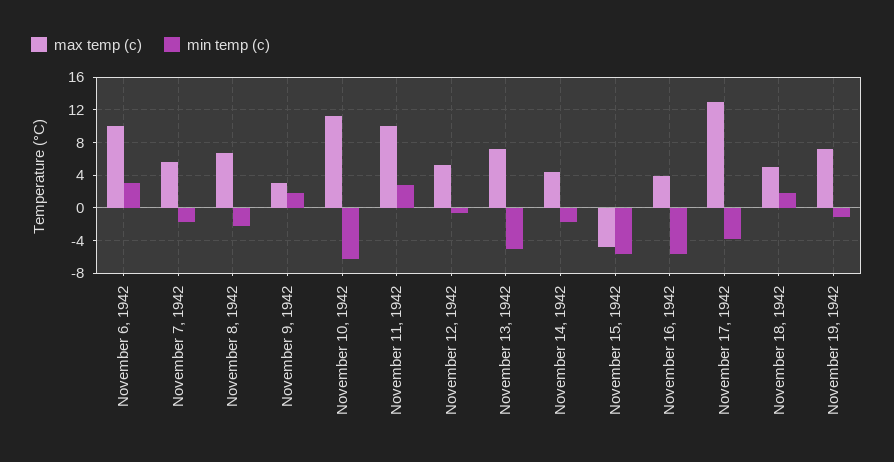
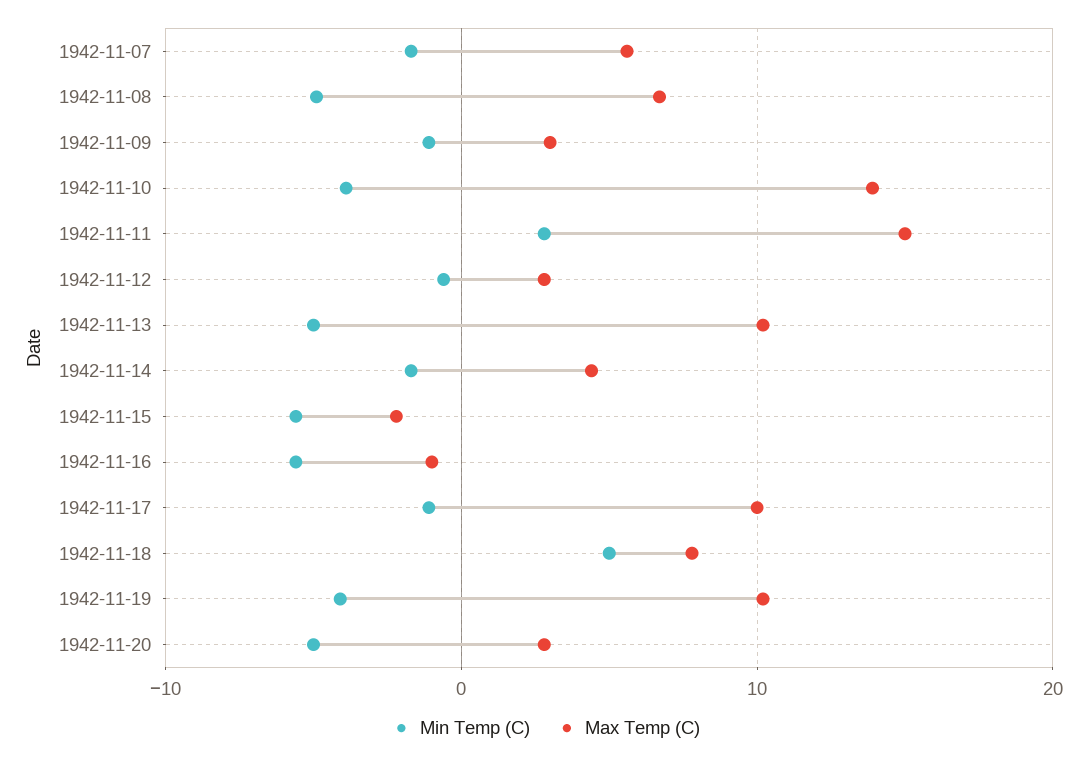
max temp (c), November 6, 1942: 10 -> none
min temp (c), November 6, 1942: 3 -> none
min temp (c), November 8, 1942: -2 -> -5
min temp (c), November 9, 1942: 2 -> -1
max temp (c), November 10, 1942: 11 -> 14
min temp (c), November 10, 1942: -6 -> -4
max temp (c), November 11, 1942: 10 -> 15
max temp (c), November 12, 1942: 5 -> 3
max temp (c), November 13, 1942: 7 -> 10
max temp (c), November 15, 1942: -5 -> -2
max temp (c), November 16, 1942: 4 -> -1
max temp (c), November 17, 1942: 13 -> 10
min temp (c), November 17, 1942: -4 -> -1
max temp (c), November 18, 1942: 5 -> 8
min temp (c), November 18, 1942: 2 -> 5
max temp (c), November 19, 1942: 7 -> 10
min temp (c), November 19, 1942: -1 -> -4
min temp (c), 1942-11-20: none -> -5
max temp (c), 1942-11-20: none -> 3

